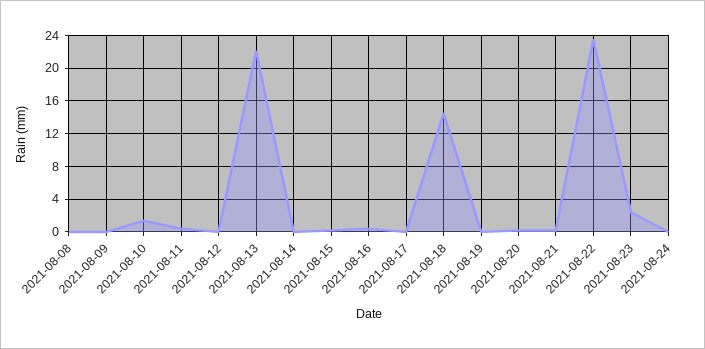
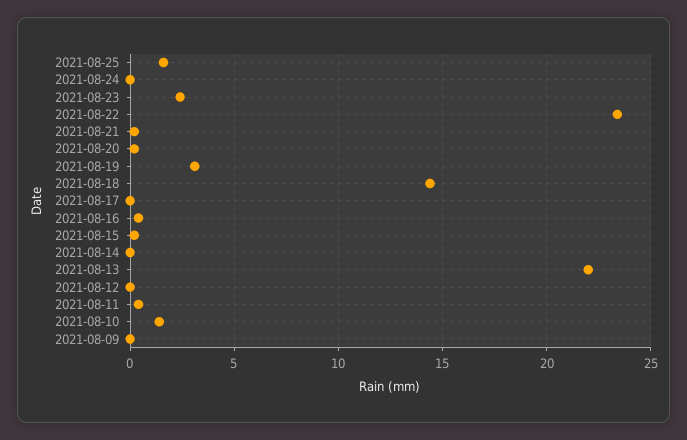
2021-08-08: 0 -> none
2021-08-19: 0 -> 3
2021-08-25: none -> 1.5

